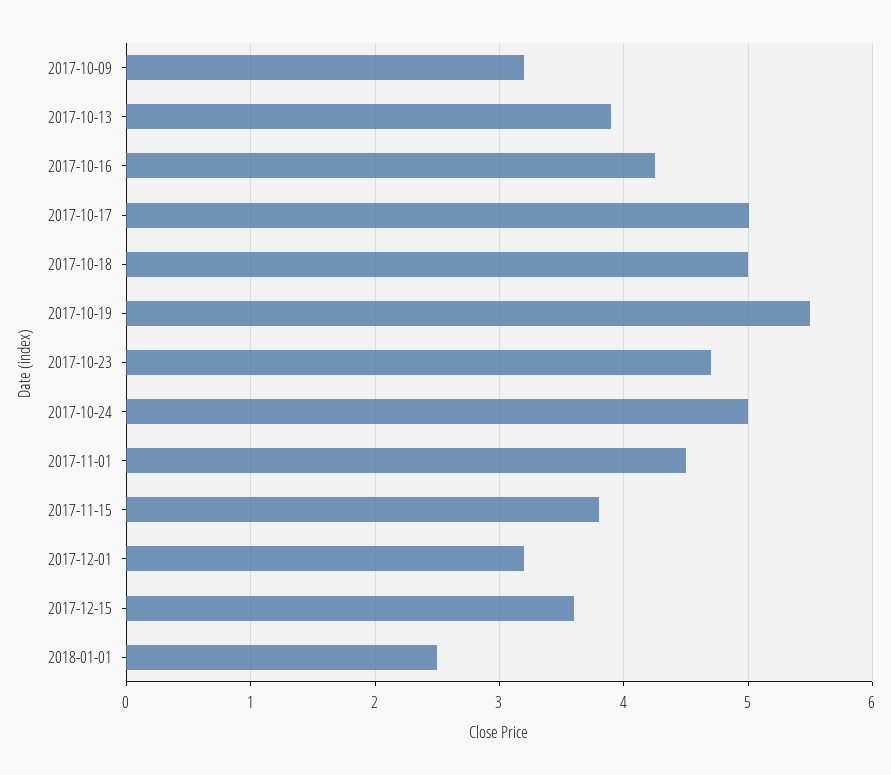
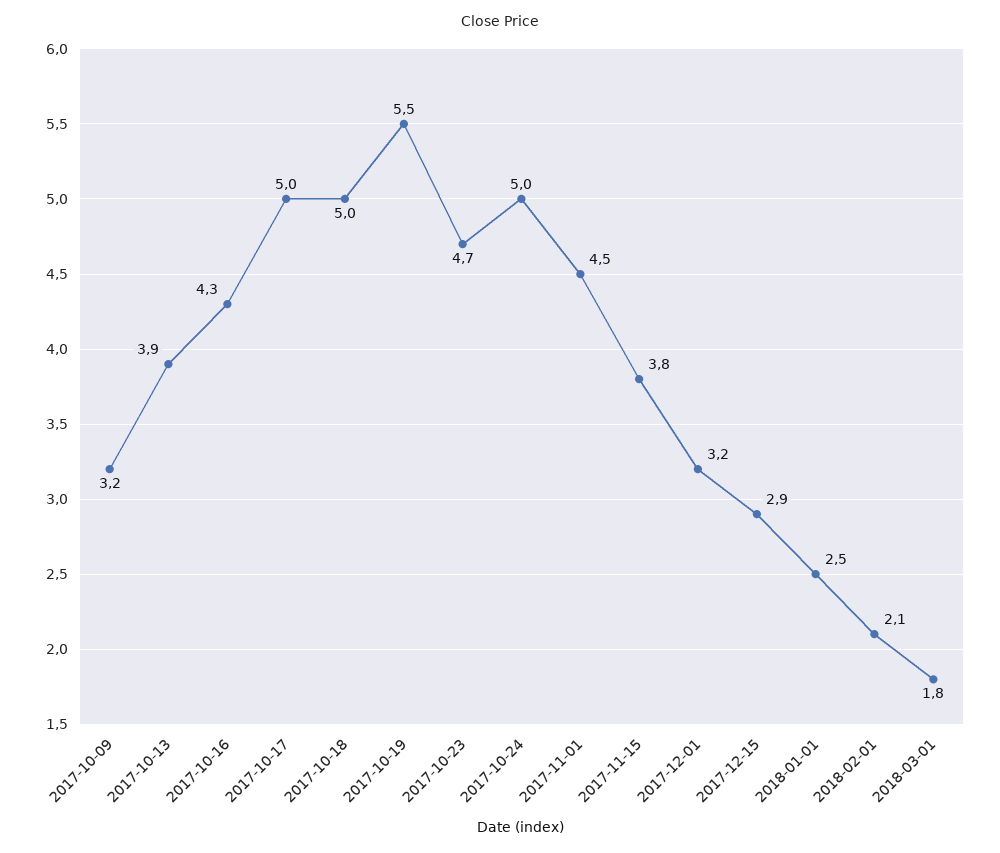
2017-12-15: 3.6 -> 2.9
2018-02-01: none -> 2.1
2018-03-01: none -> 1.8

